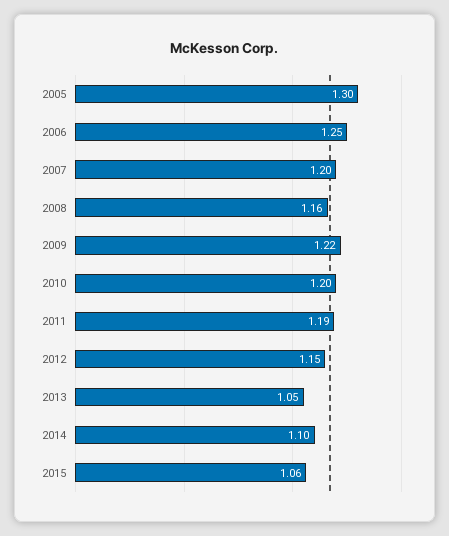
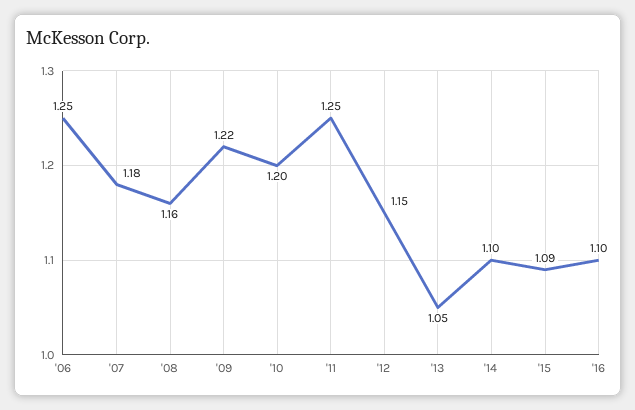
2005: 1.3 -> none
2007: 1.2 -> 1.18
2011: 1.19 -> 1.25
2015: 1.06 -> 1.09
'16: none -> 1.1

